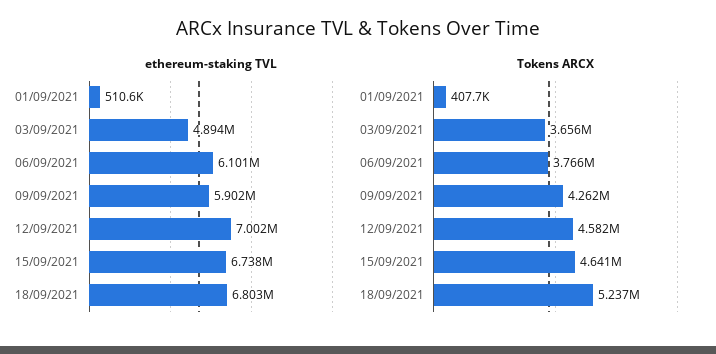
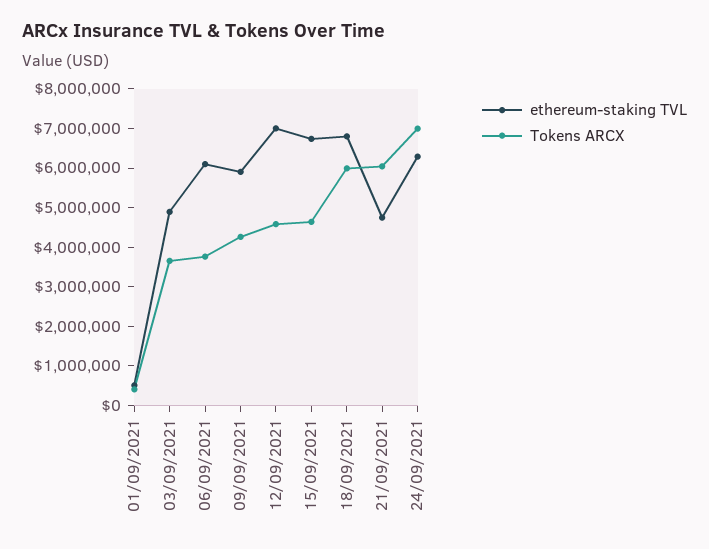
Tokens ARCX, 18/09/2021: 5237000 -> 6000000
ethereum-staking TVL, 21/09/2021: none -> 4750000
Tokens ARCX, 21/09/2021: none -> 6000000
ethereum-staking TVL, 24/09/2021: none -> 6250000
Tokens ARCX, 24/09/2021: none -> 7000000

